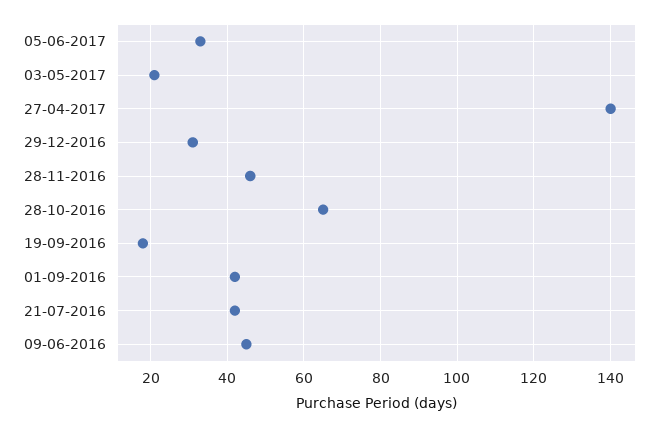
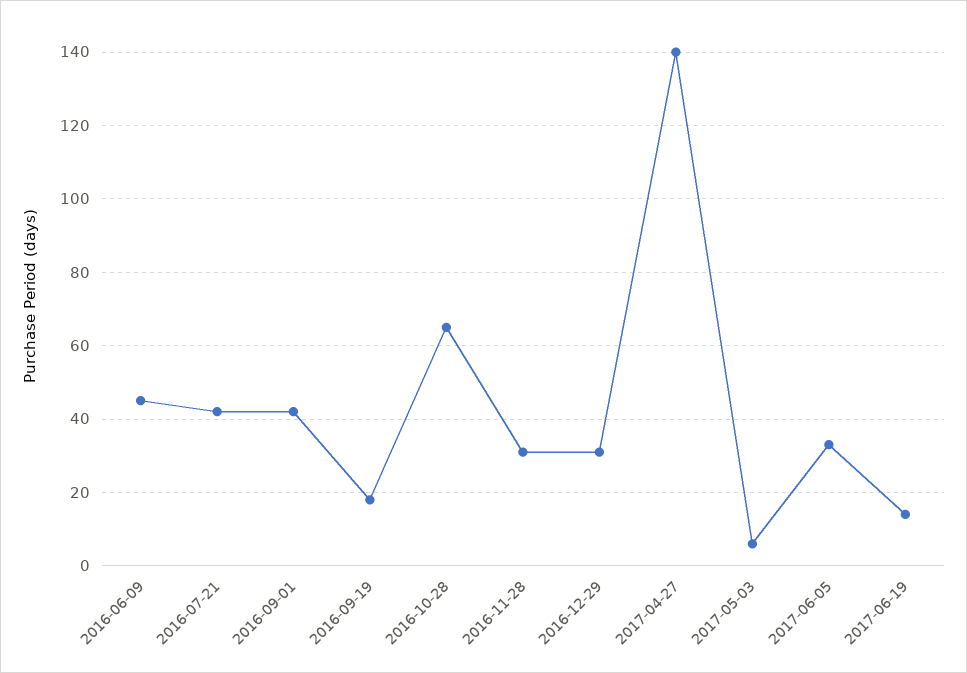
03-05-2017: 20 -> 5
28-11-2016: 45 -> 30
2017-06-19: none -> 15

